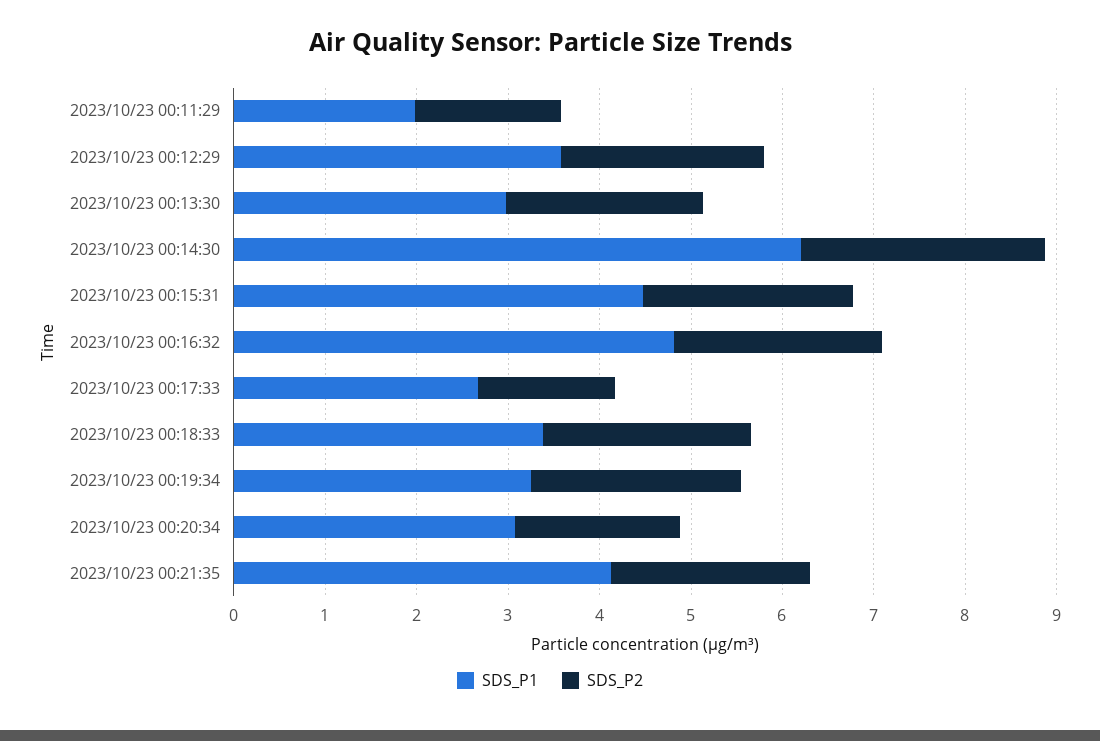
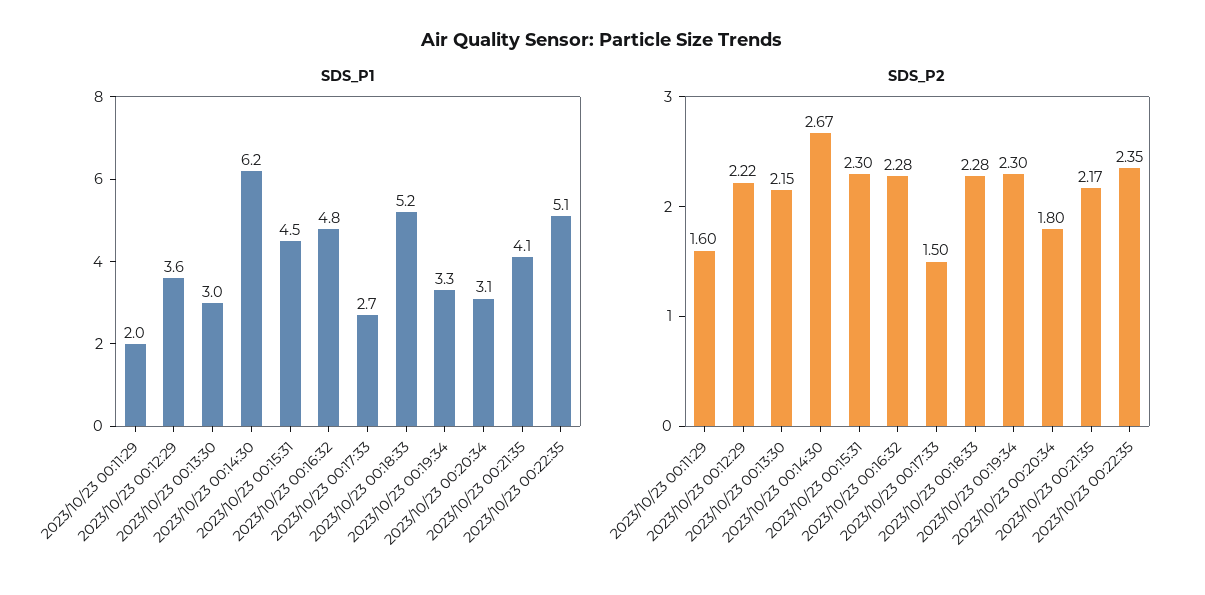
SDS_P1, 2023/10/23 00:18:33: 3.4 -> 5.2
SDS_P1, 2023/10/23 00:22:35: none -> 5.1
SDS_P2, 2023/10/23 00:22:35: none -> 2.35

